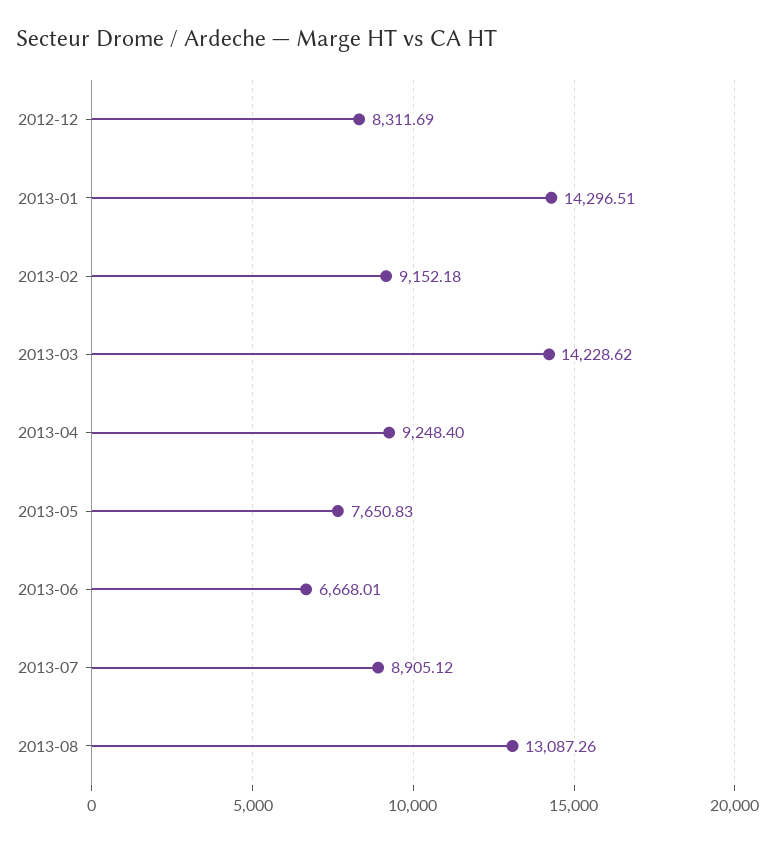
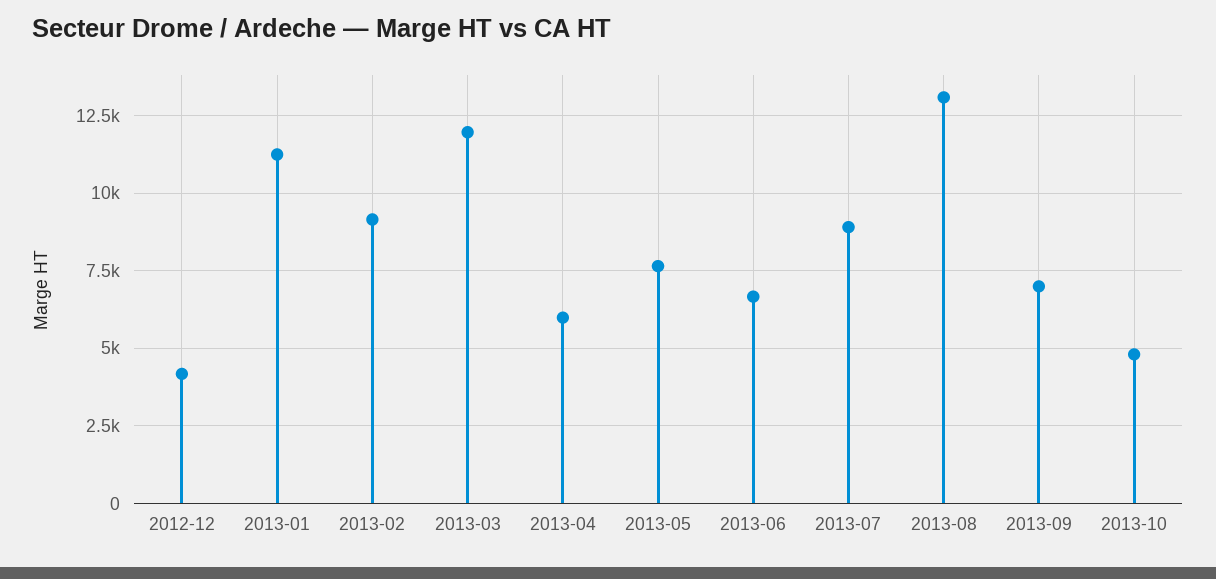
2012-12: 8311.69 -> 4250
2013-01: 14296.51 -> 11250
2013-03: 14228.62 -> 12000
2013-04: 9248.4 -> 6000
2013-09: none -> 7000
2013-10: none -> 4750

